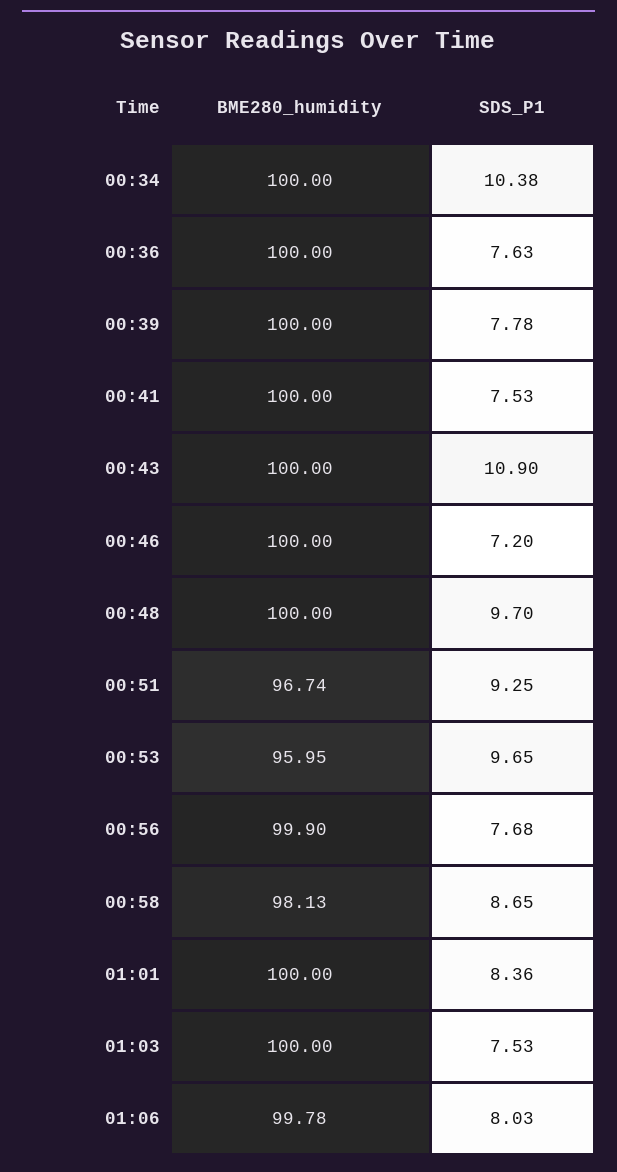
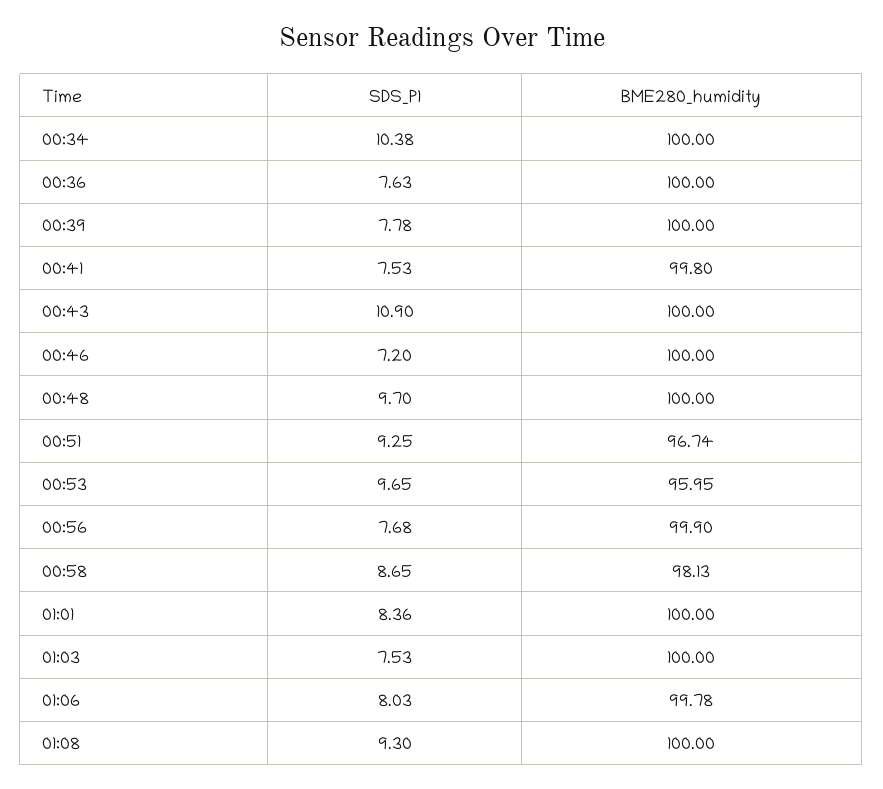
BME280_humidity, 00:41: 100 -> 99.8
SDS_P1, 01:08: none -> 9.3
BME280_humidity, 01:08: none -> 100

